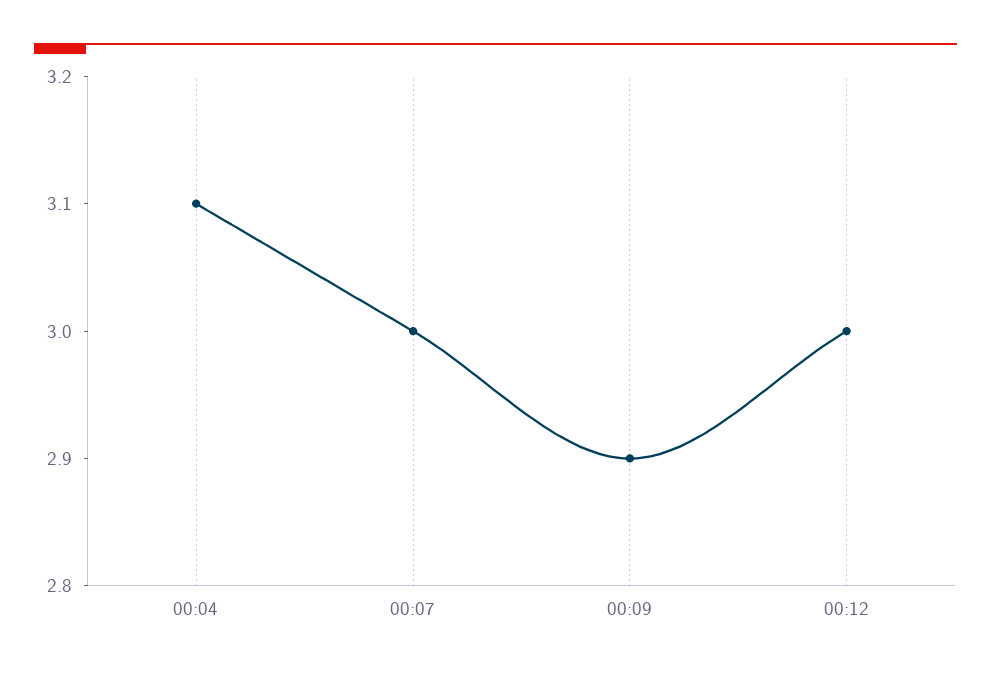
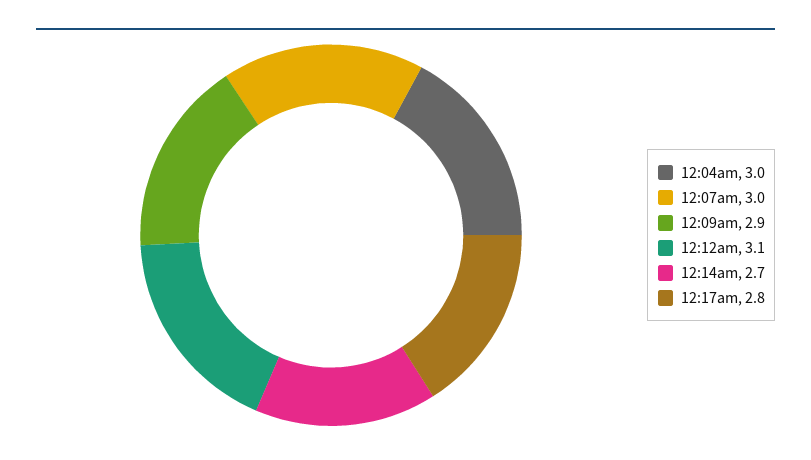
00:04: 3.1 -> 3
00:12: 3 -> 3.1
12:14am: none -> 2.7
12:17am: none -> 2.8

